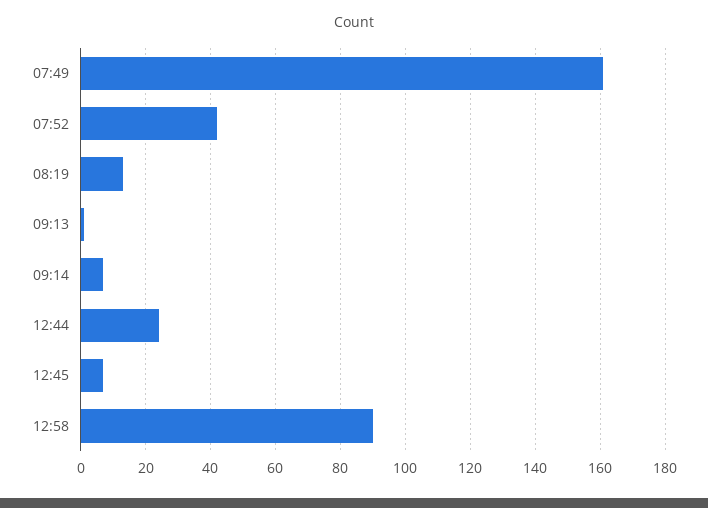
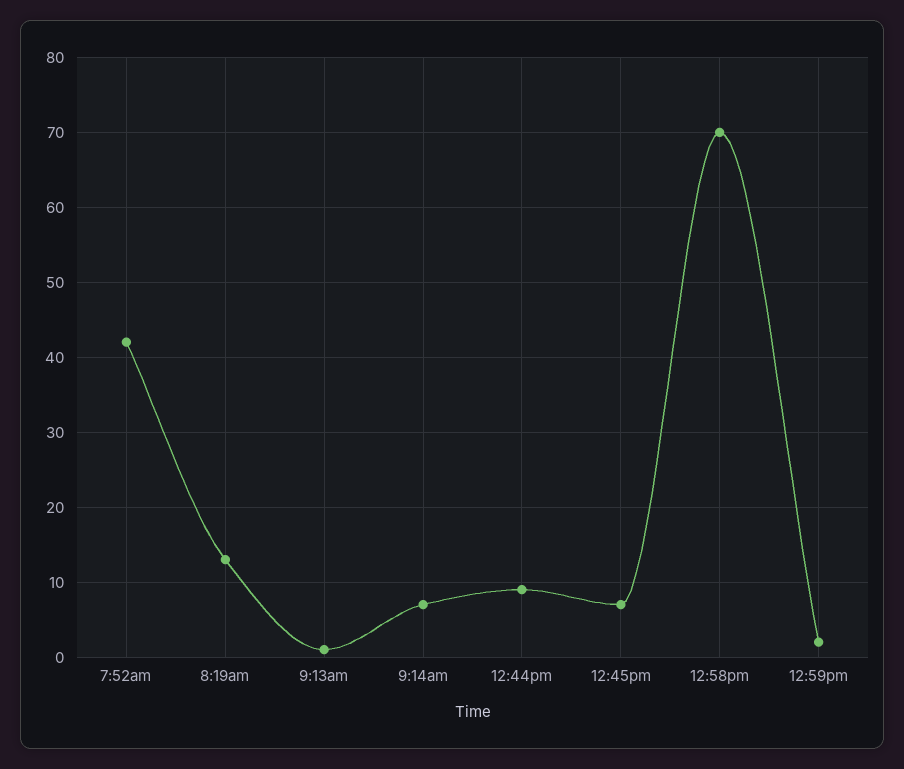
07:49: 160 -> none
12:44: 25 -> 9
12:58: 90 -> 70
12:59pm: none -> 2

